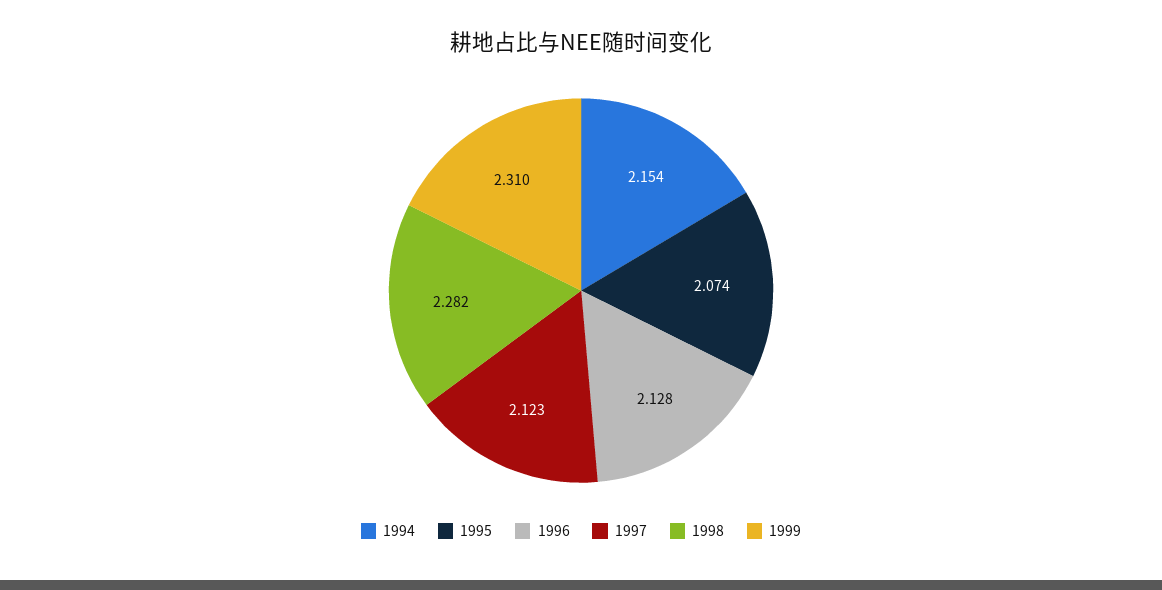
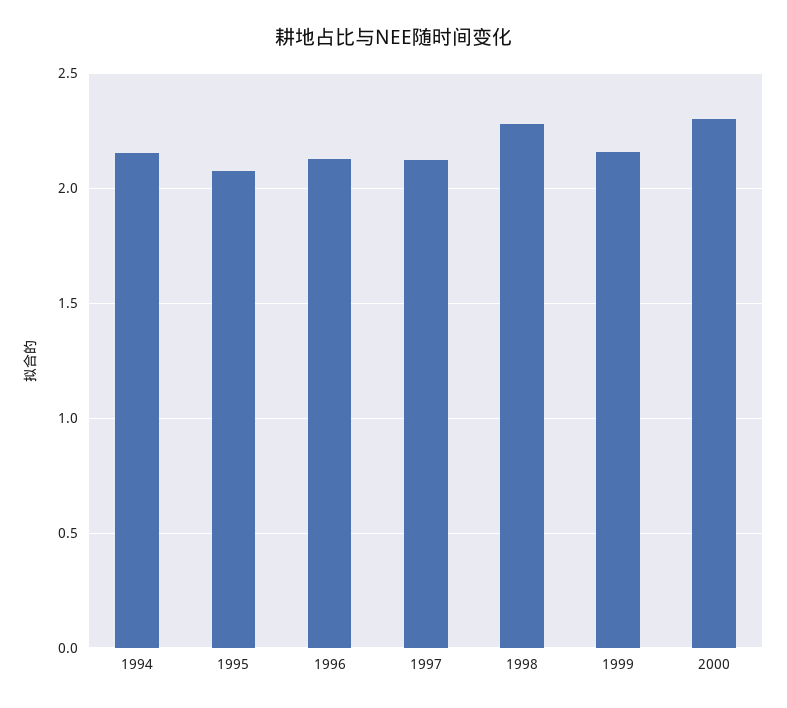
1999: 2.31 -> 2.15
2000: none -> 2.3

